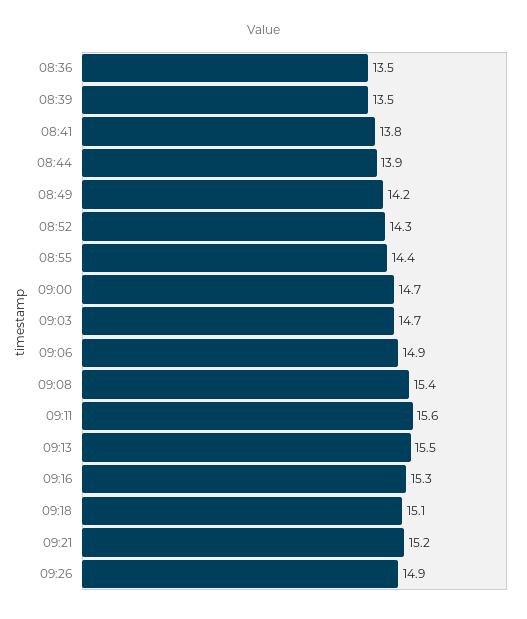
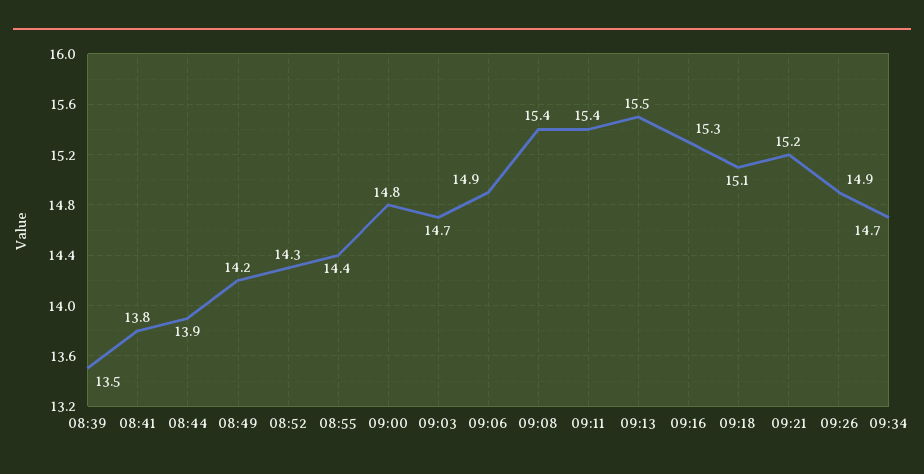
08:36: 13.5 -> none
09:00: 14.7 -> 14.8
09:11: 15.6 -> 15.4
09:34: none -> 14.7

